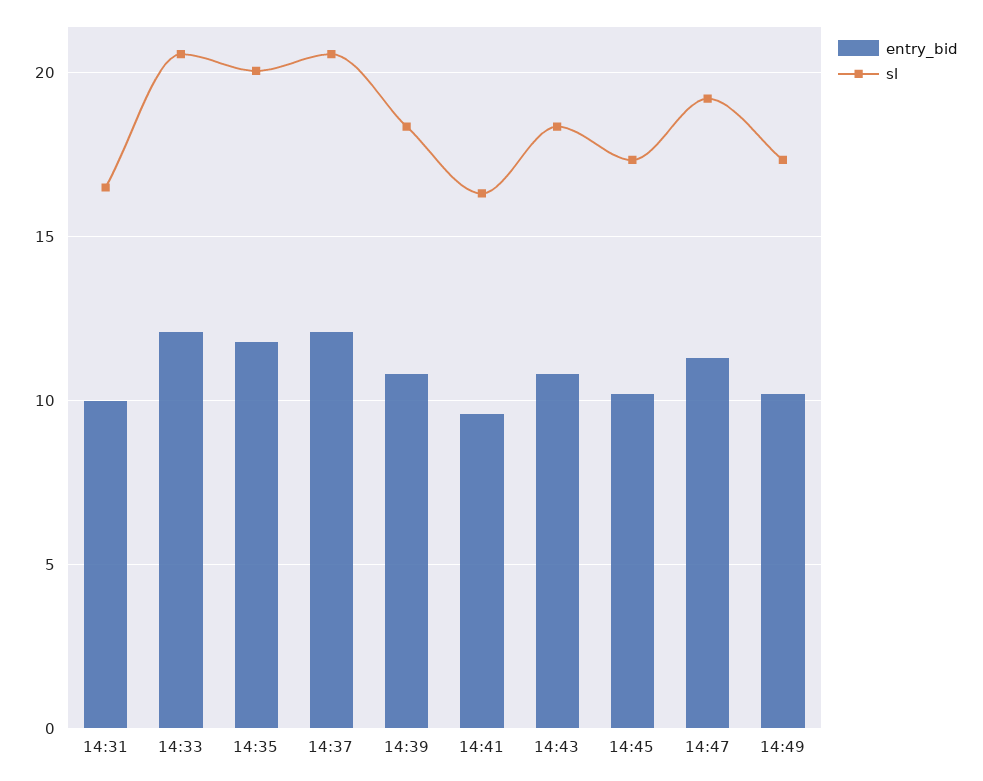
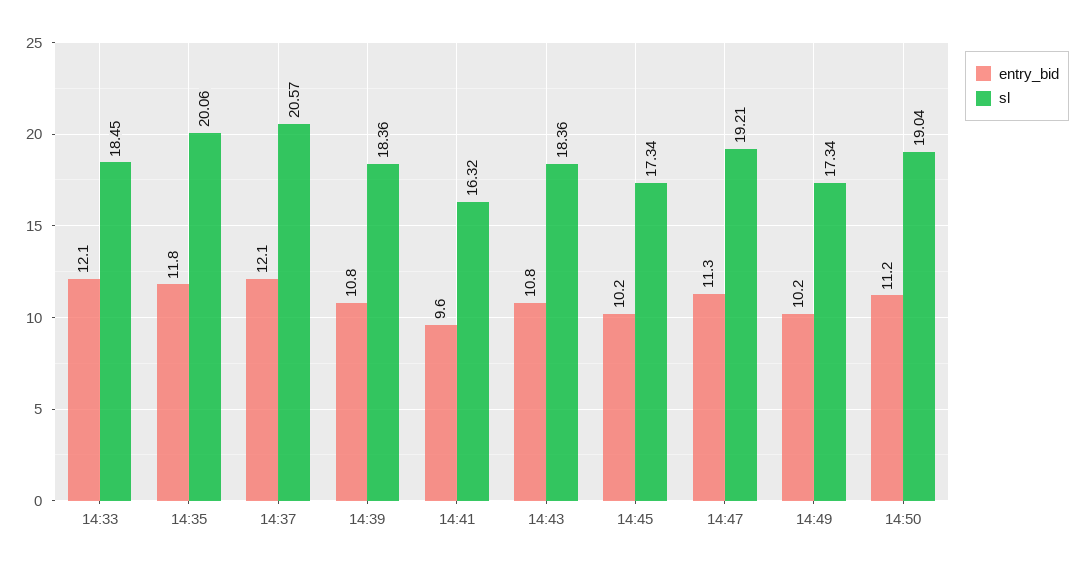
entry_bid, 14:31: 10 -> none
sl, 14:31: 16.5 -> none
sl, 14:33: 20.5 -> 18.45
entry_bid, 14:50: none -> 11.2
sl, 14:50: none -> 19.04

